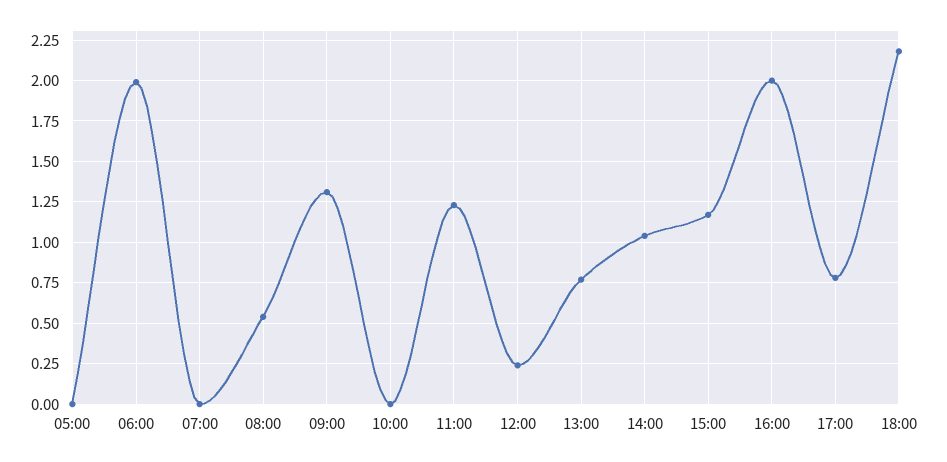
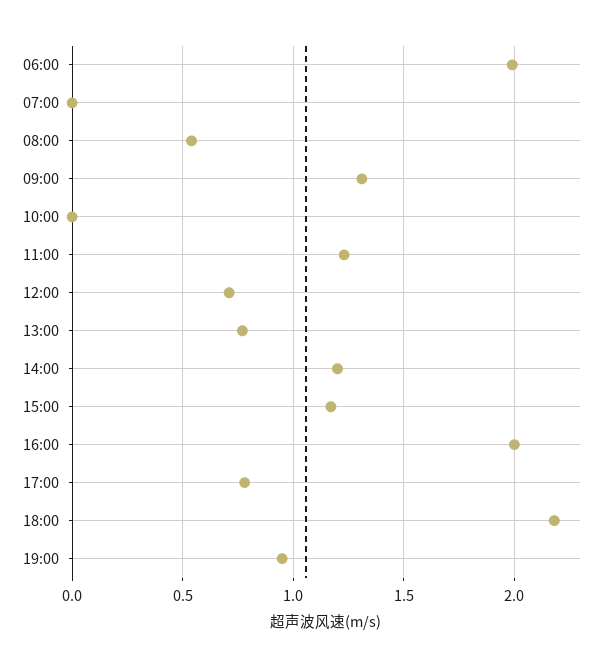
05:00: 0 -> none
12:00: 0.25 -> 0.7
14:00: 1.05 -> 1.2
19:00: none -> 0.95

